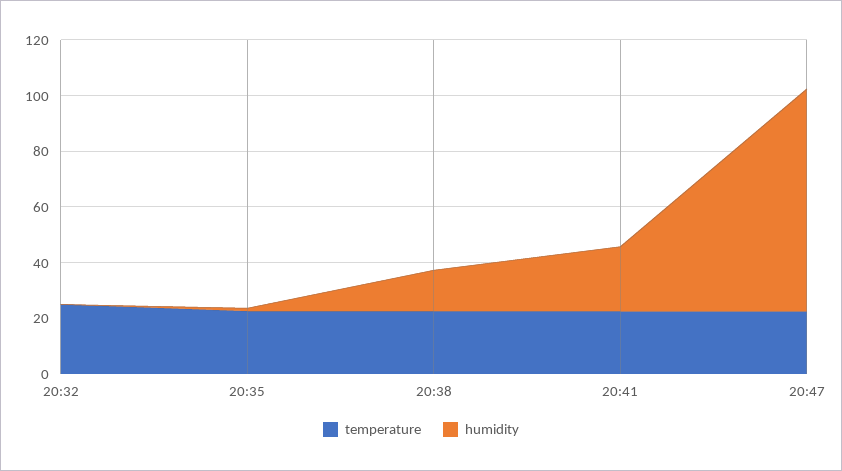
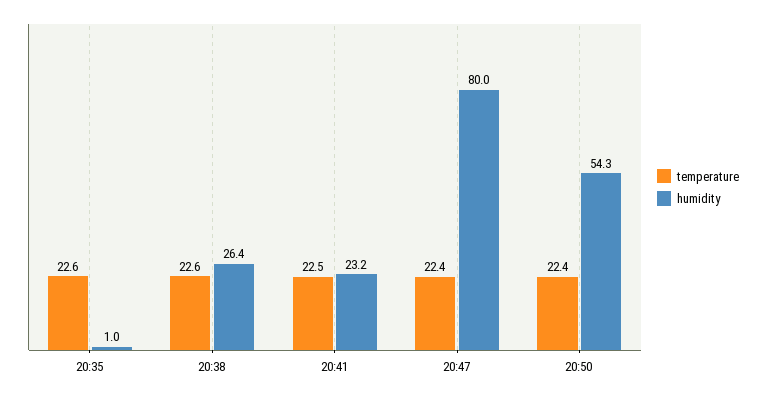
temperature, 20:32: 25 -> none
humidity, 20:32: 0 -> none
humidity, 20:38: 15 -> 26.4
temperature, 20:50: none -> 22.4
humidity, 20:50: none -> 54.3

